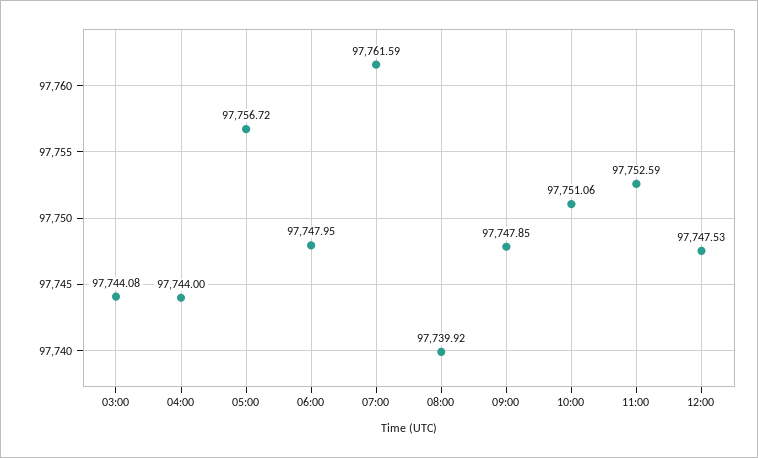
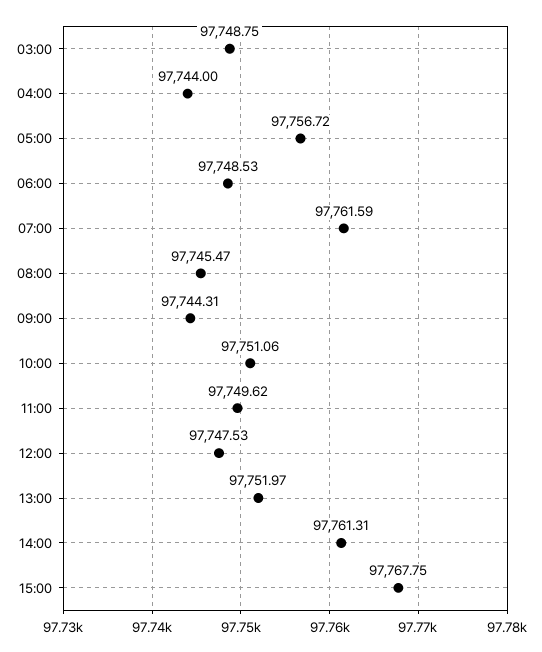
03:00: 97744.08 -> 97748.75
06:00: 97747.95 -> 97748.53
08:00: 97739.92 -> 97745.47
09:00: 97747.85 -> 97744.31
11:00: 97752.59 -> 97749.62
13:00: none -> 97751.97
14:00: none -> 97761.31
15:00: none -> 97767.75

